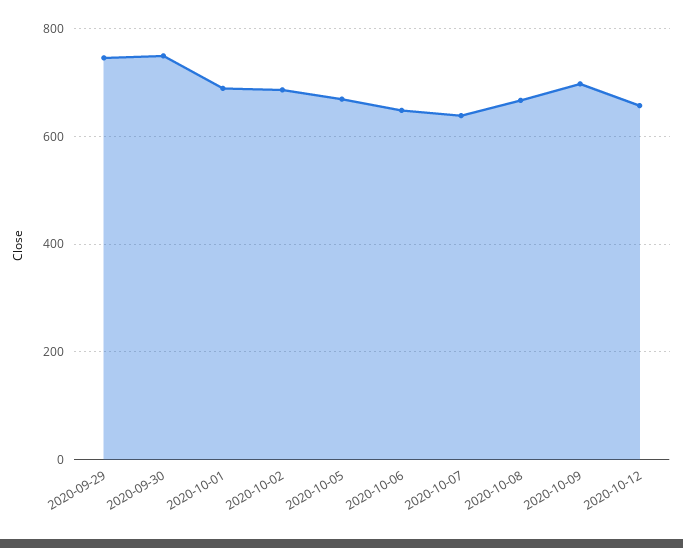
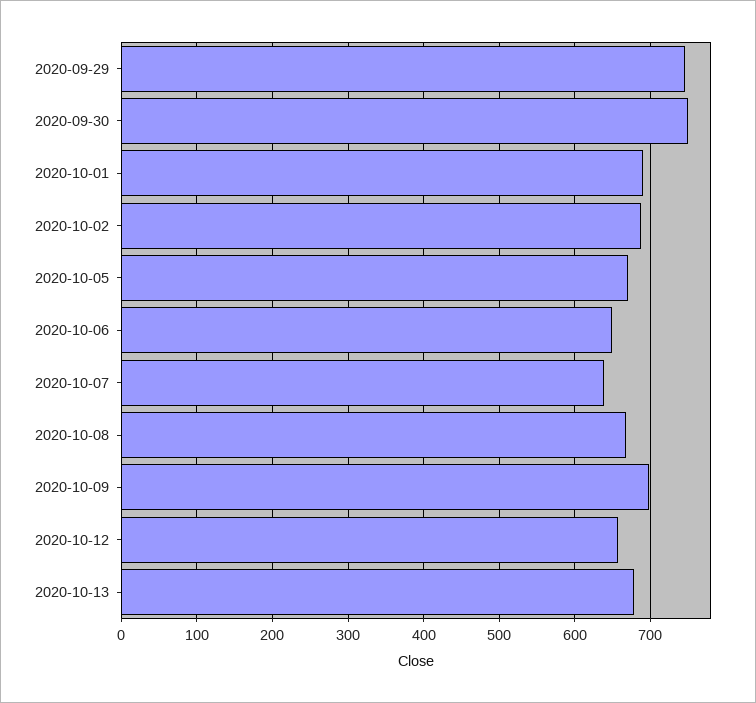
2020-10-13: none -> 680

